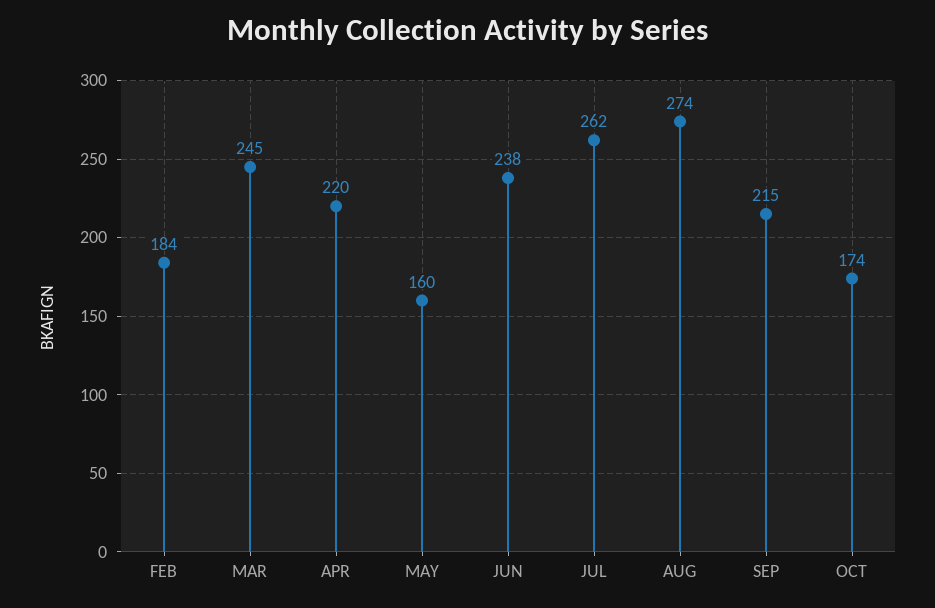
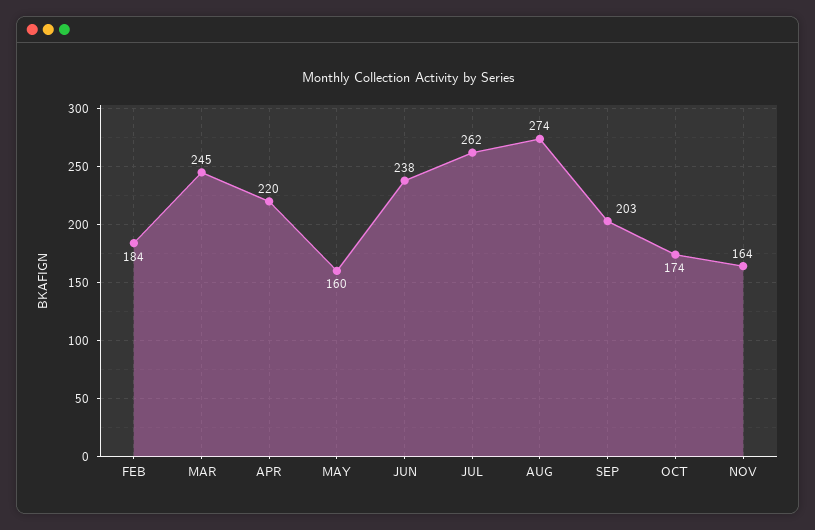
SEP: 215 -> 203
NOV: none -> 164

